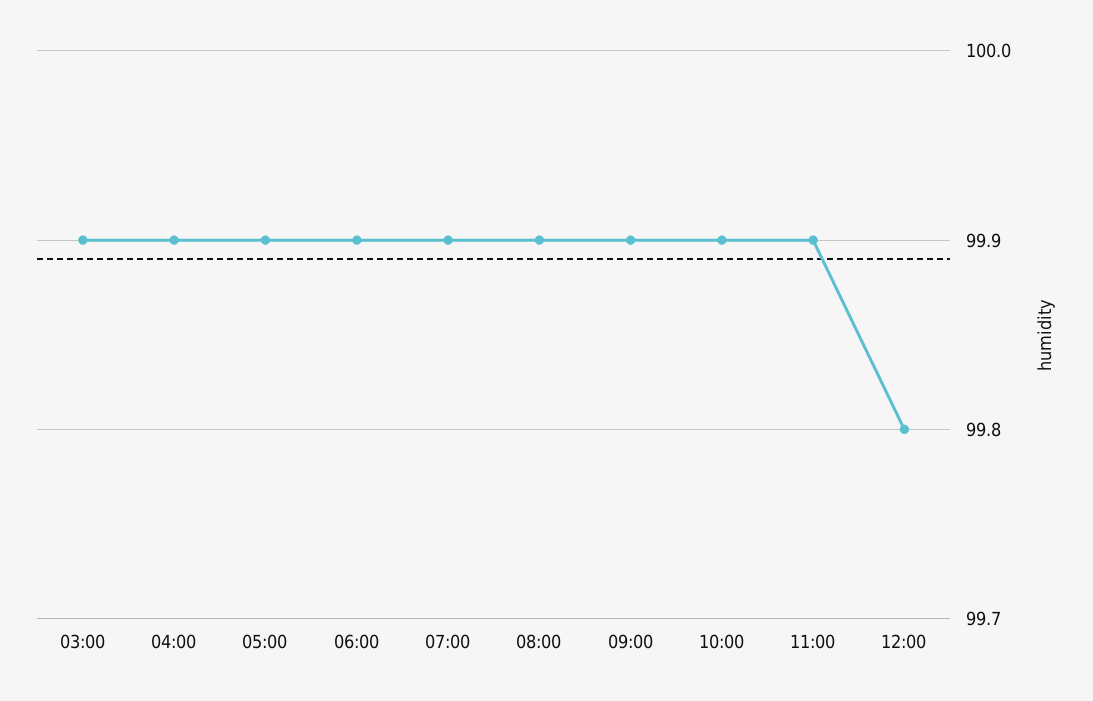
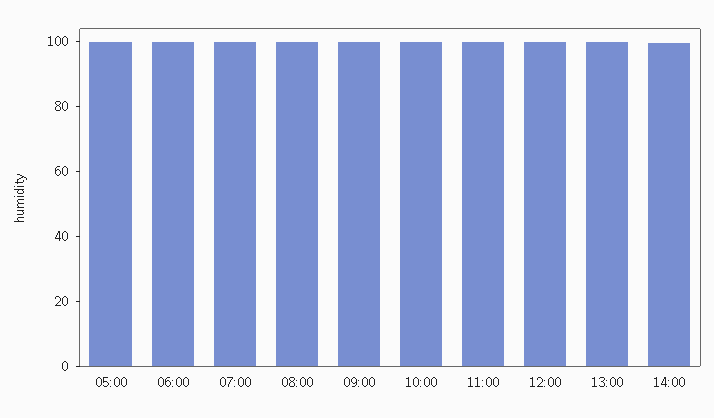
03:00: 99.9 -> none
04:00: 99.9 -> none
13:00: none -> 100
14:00: none -> 100

